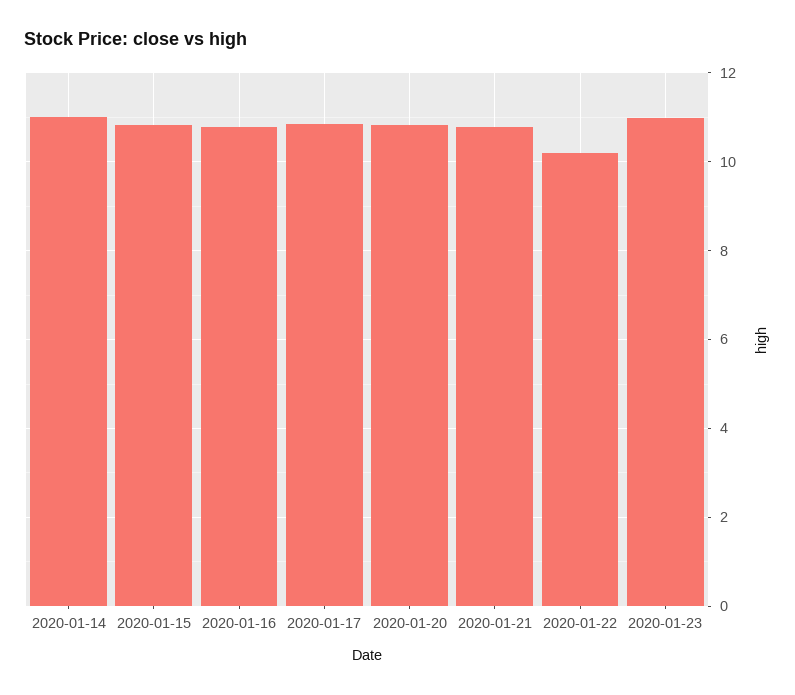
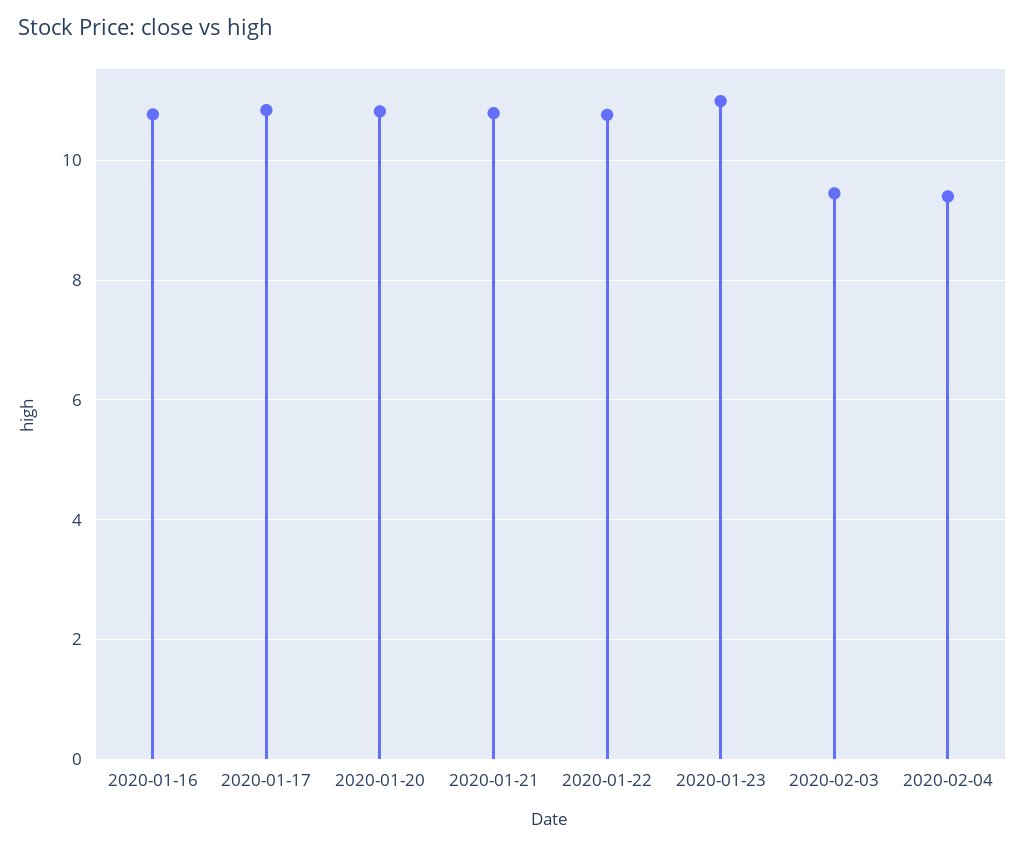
2020-01-14: 11 -> none
2020-01-15: 10.8 -> none
2020-01-22: 10.2 -> 10.8
2020-02-03: none -> 9.4
2020-02-04: none -> 9.4

